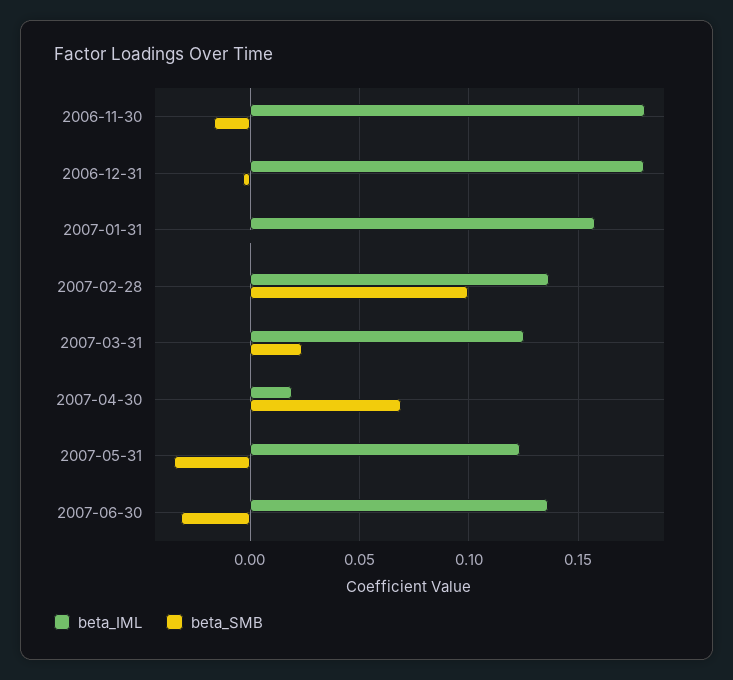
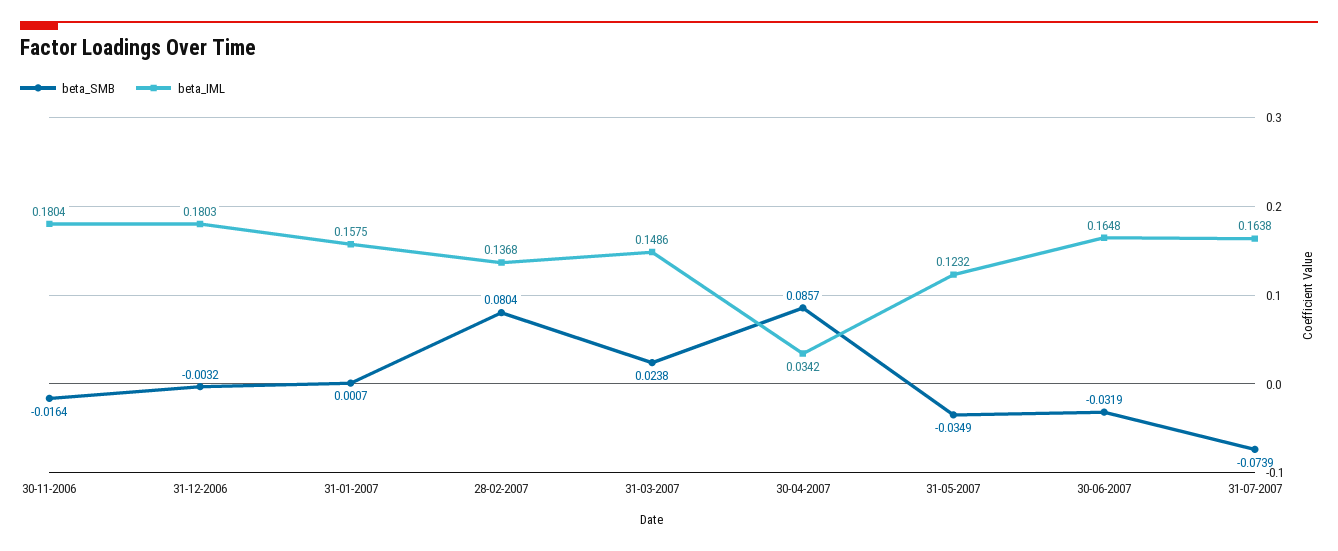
beta_SMB, 2007-02-28: 0.1 -> 0.0804
beta_IML, 2007-03-31: 0.125 -> 0.1486
beta_IML, 2007-04-30: 0.02 -> 0.0342
beta_SMB, 2007-04-30: 0.07 -> 0.0857
beta_IML, 2007-06-30: 0.135 -> 0.1648
beta_SMB, 31-07-2007: none -> -0.0739
beta_IML, 31-07-2007: none -> 0.1638

